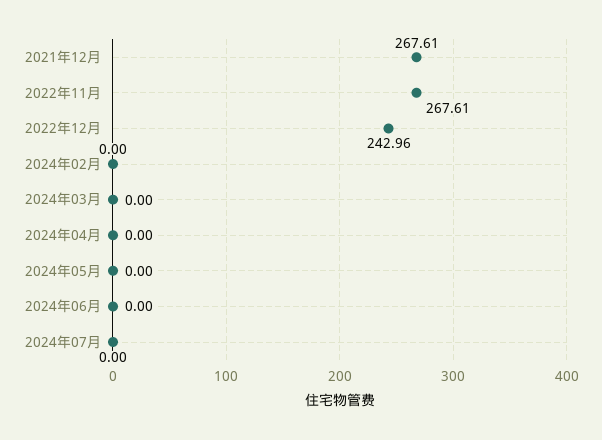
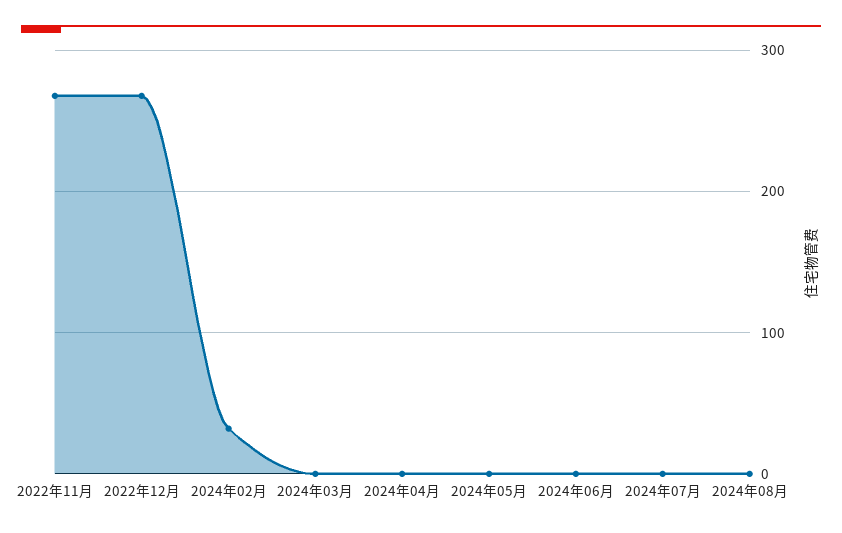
2021年12月: 267.61 -> none
2022年12月: 242.96 -> 270
2024年02月: 0 -> 30
2024年08月: none -> 0

